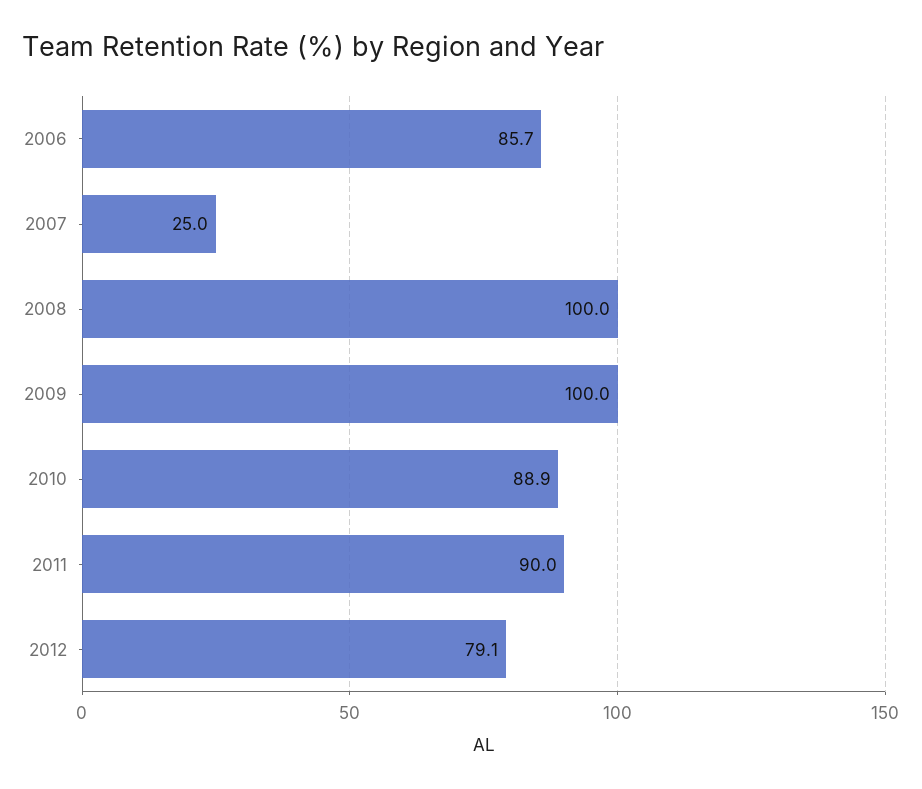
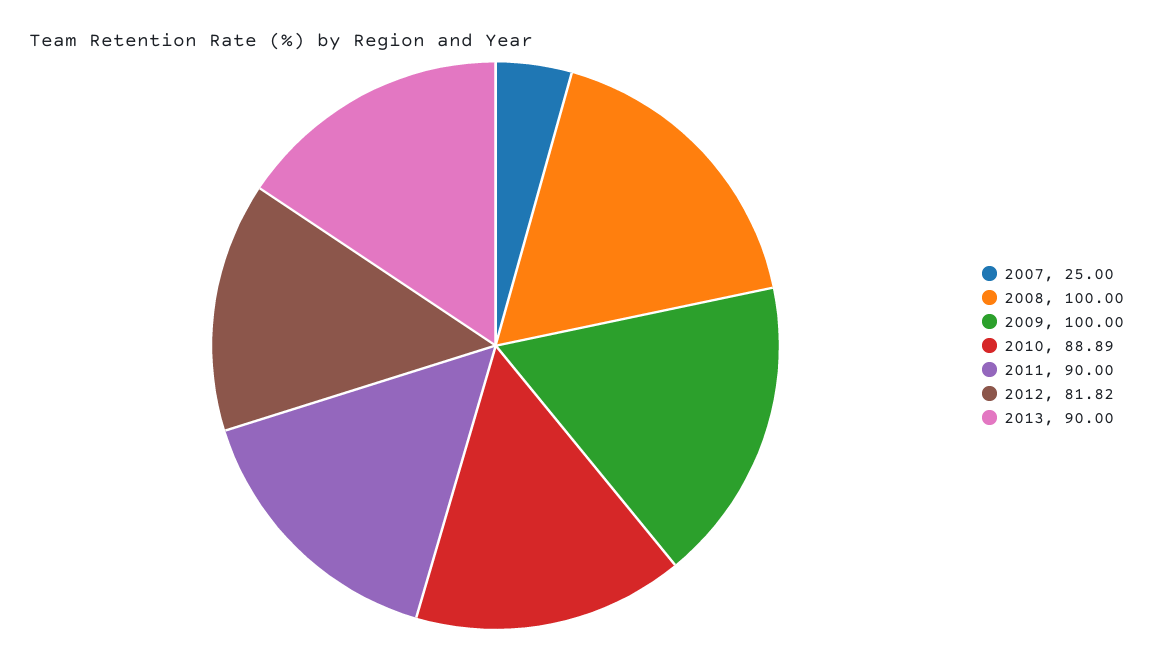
2006: 85.7 -> none
2012: 79.1 -> 81.82
2013: none -> 90

